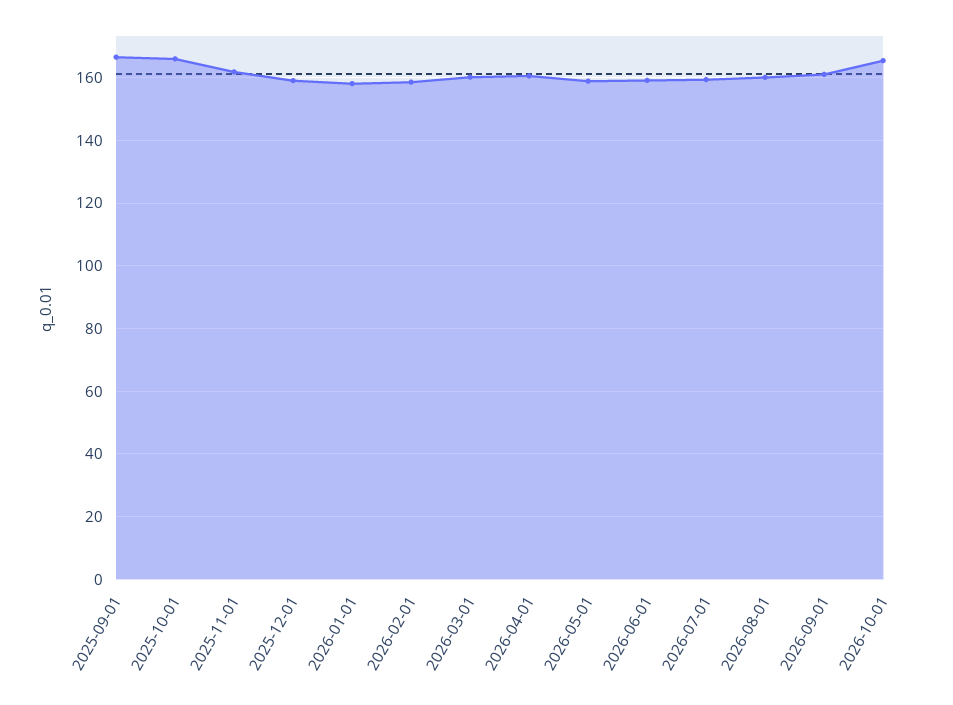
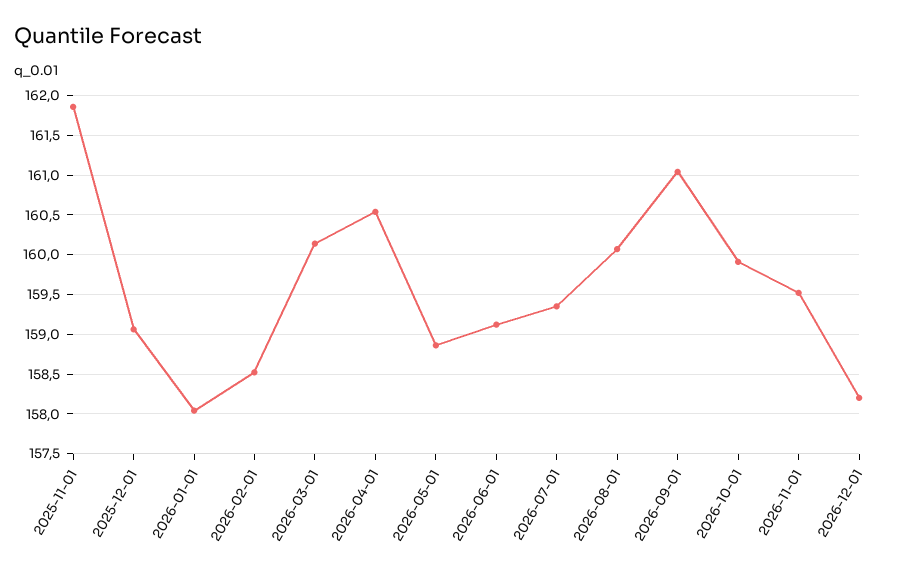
2025-09-01: 166 -> none
2025-10-01: 166 -> none
2026-10-01: 166 -> 159.9
2026-11-01: none -> 159.5
2026-12-01: none -> 158.2

